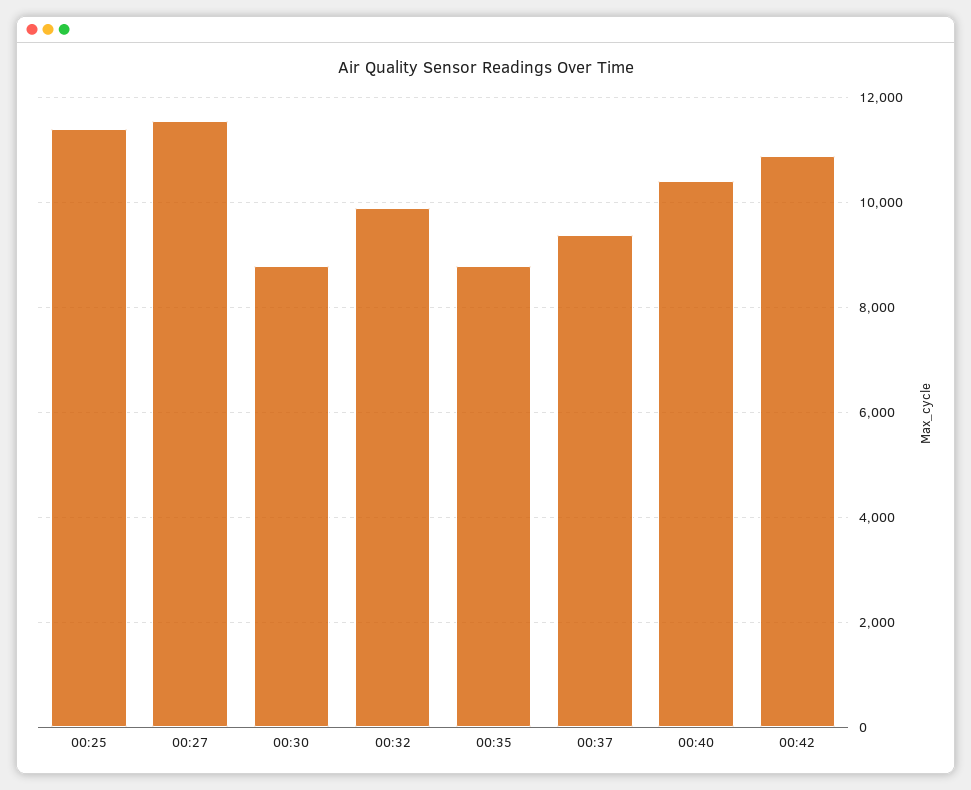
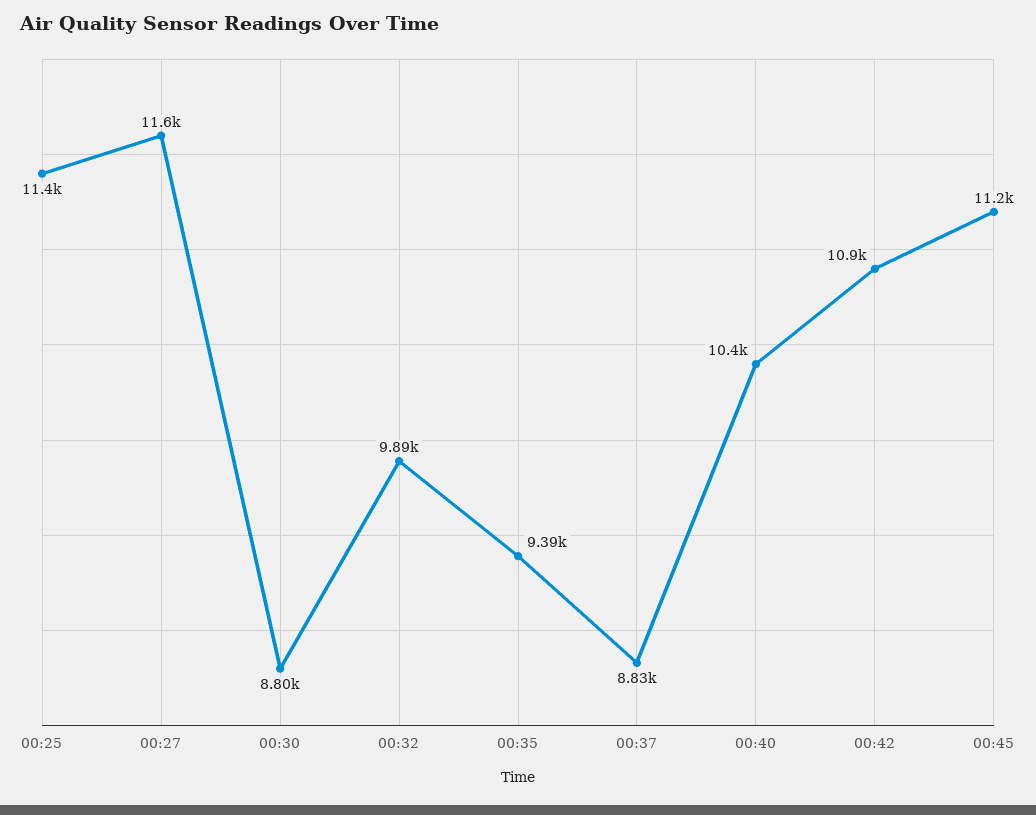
00:35: 8800 -> 9390
00:37: 9400 -> 8830
00:45: none -> 11200

